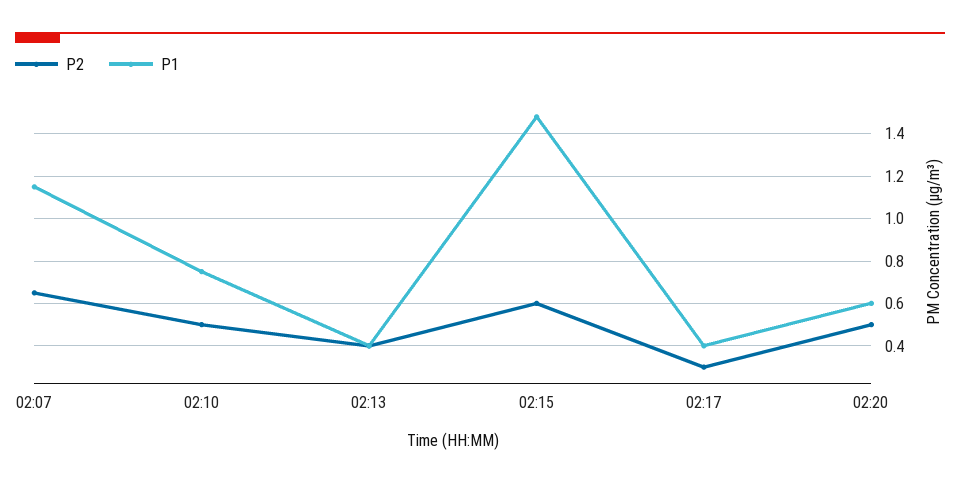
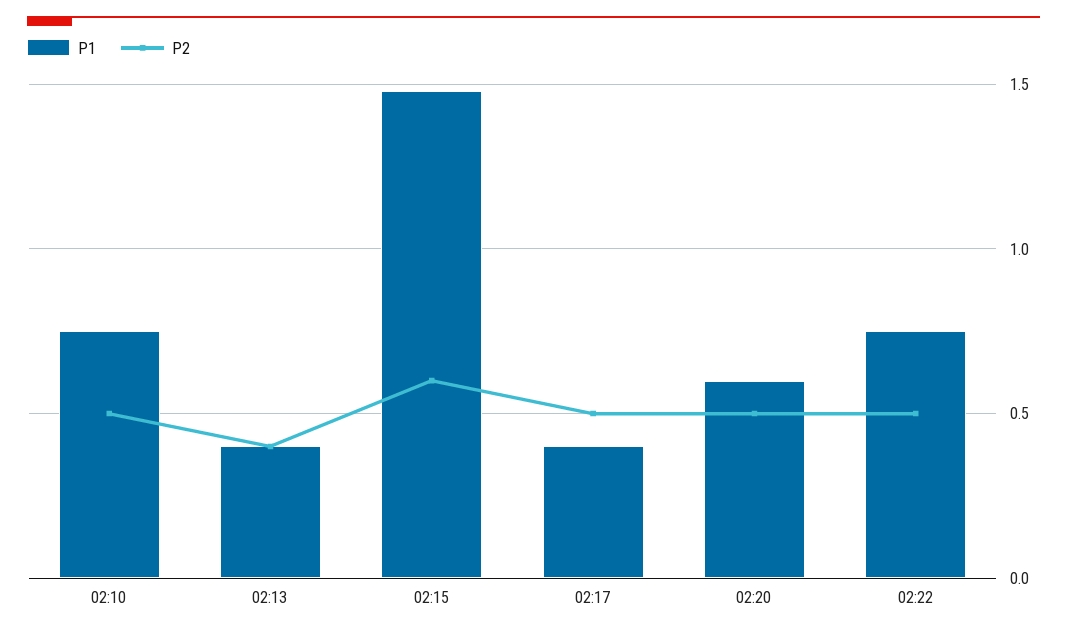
P2, 02:07: 0.65 -> none
P1, 02:07: 1.15 -> none
P2, 02:17: 0.3 -> 0.5
P1, 02:22: none -> 0.75
P2, 02:22: none -> 0.5

